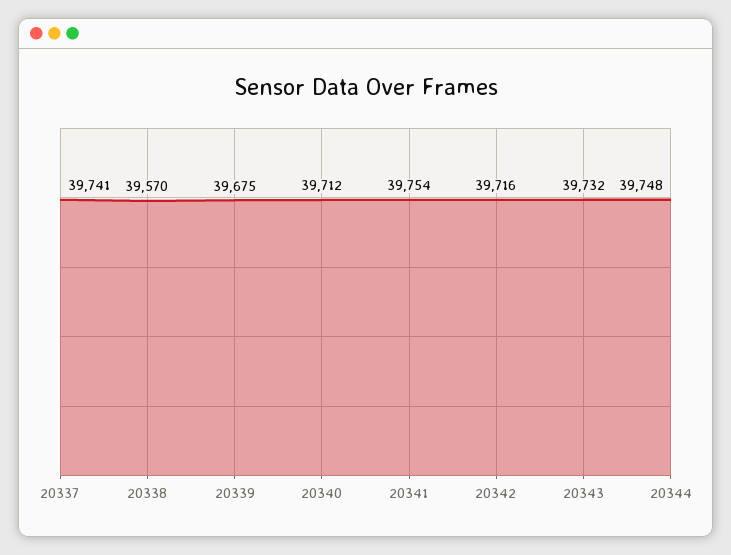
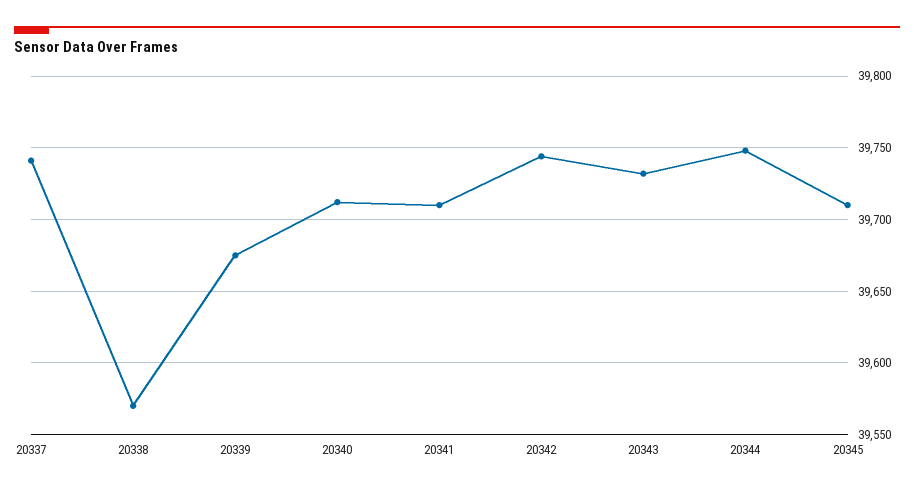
20341: 39754 -> 39710
20342: 39716 -> 39745
20345: none -> 39710

